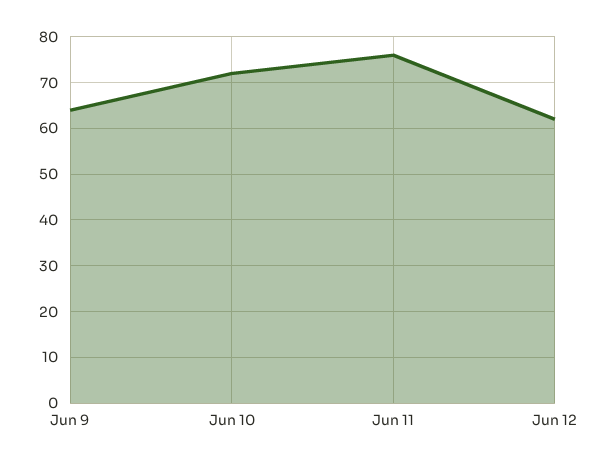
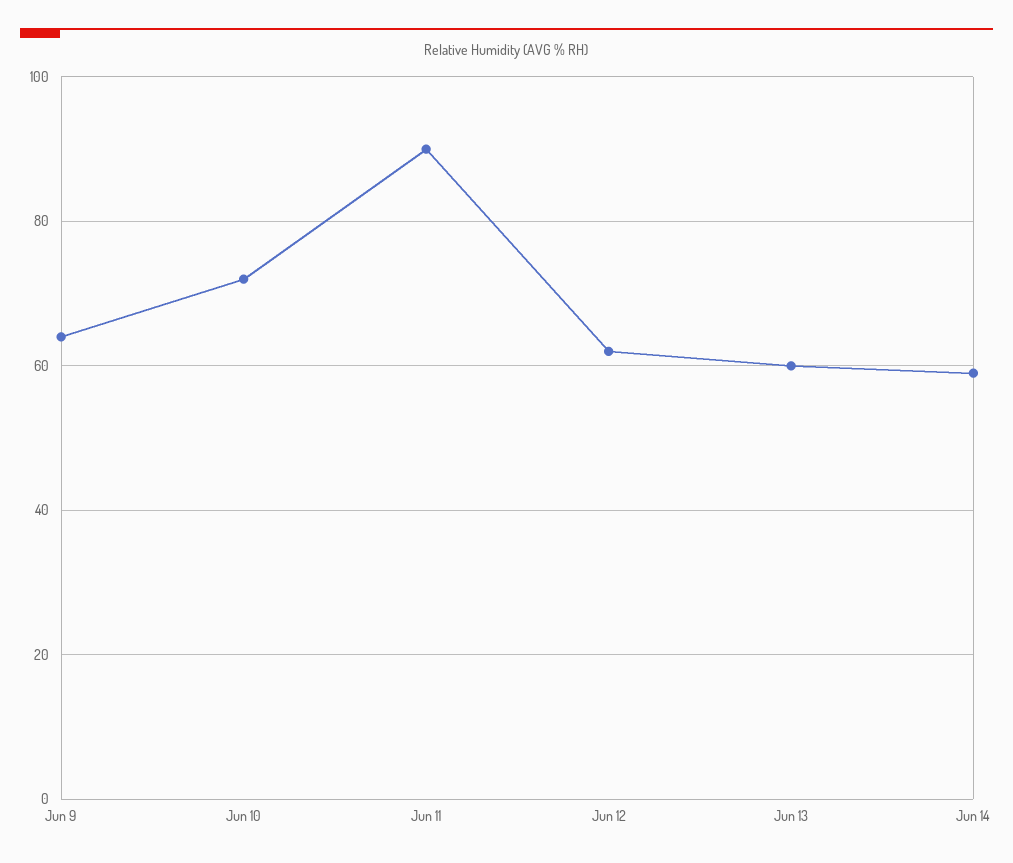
Jun 11: 75 -> 90
Jun 13: none -> 60
Jun 14: none -> 60

